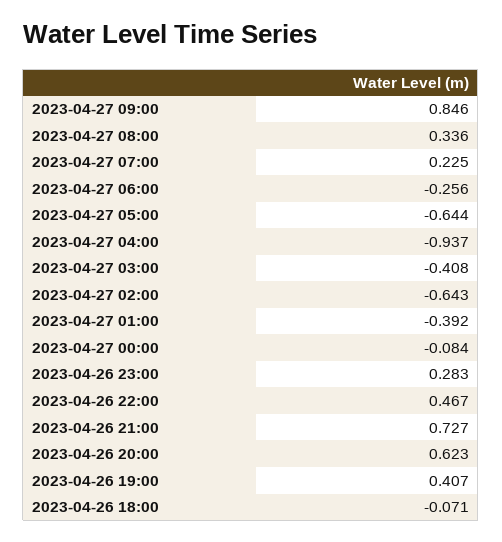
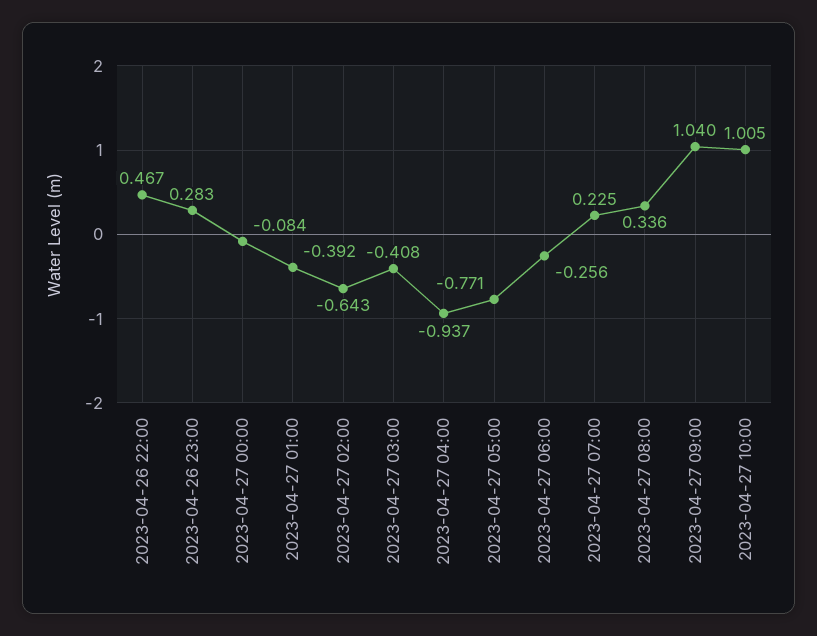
2023-04-27 09:00: 0.846 -> 1.04
2023-04-27 05:00: -0.644 -> -0.771
2023-04-26 21:00: 0.727 -> none
2023-04-26 20:00: 0.623 -> none
2023-04-26 19:00: 0.407 -> none
2023-04-26 18:00: -0.071 -> none
2023-04-27 10:00: none -> 1.005

